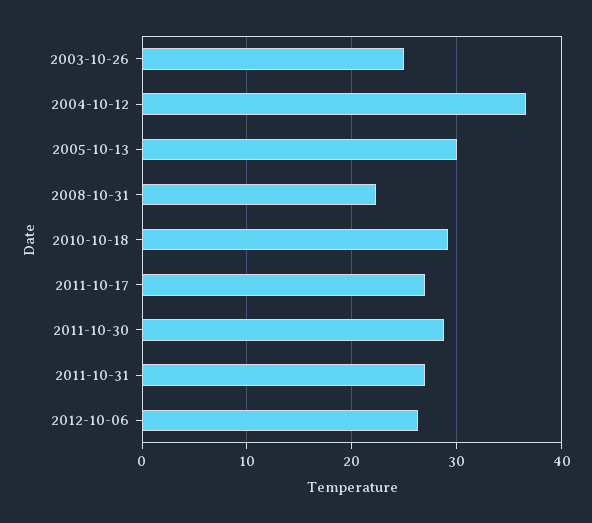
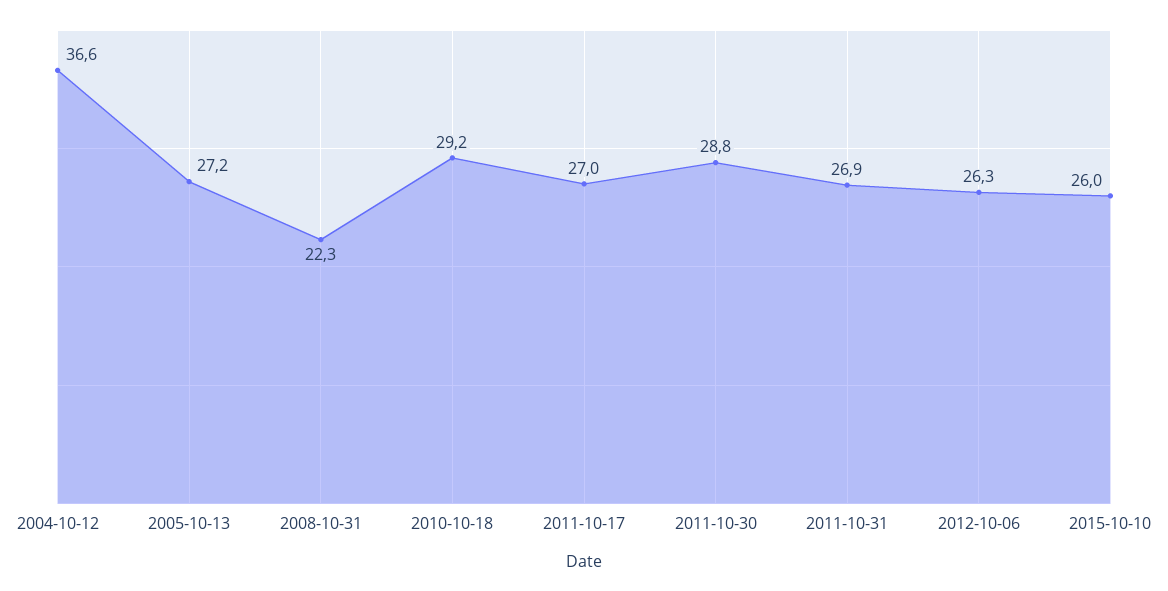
2003-10-26: 25 -> none
2005-10-13: 30 -> 27.2
2015-10-10: none -> 26

